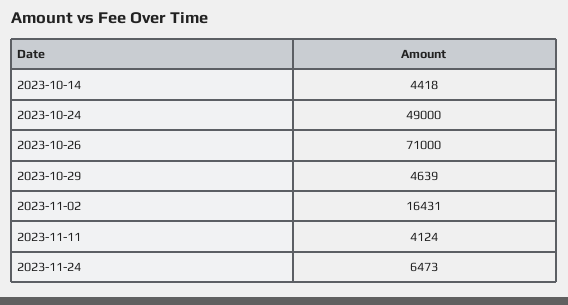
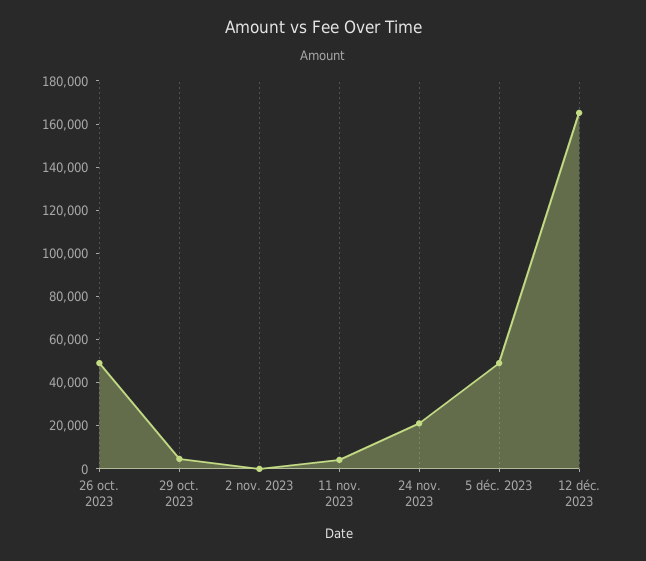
2023-10-14: 4418 -> none
2023-10-24: 49000 -> none
2023-10-26: 71000 -> 50000
2023-11-02: 16431 -> 0
2023-11-24: 6473 -> 20000
5 déc. 2023: none -> 50000
12 déc. 2023: none -> 165000

